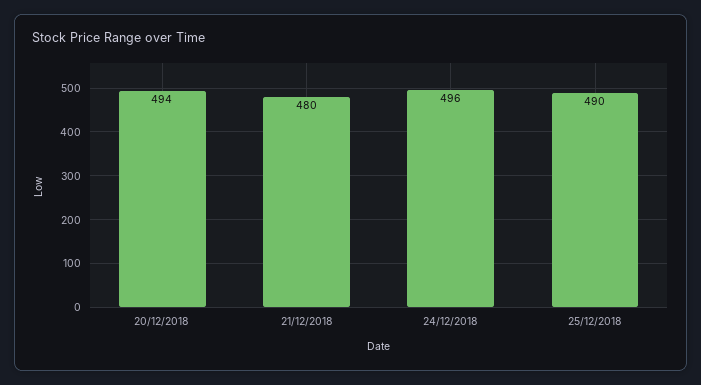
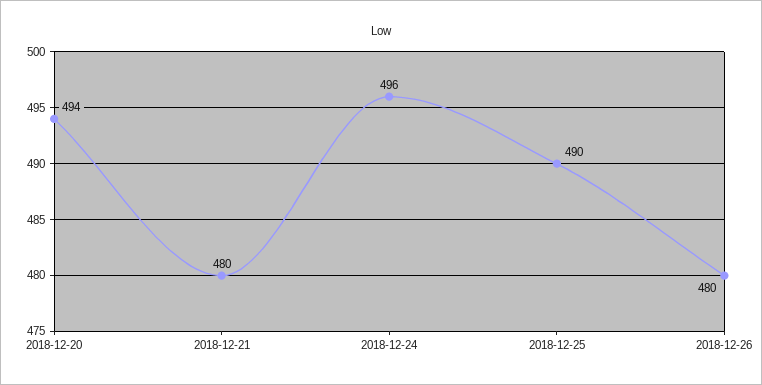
2018-12-26: none -> 480

